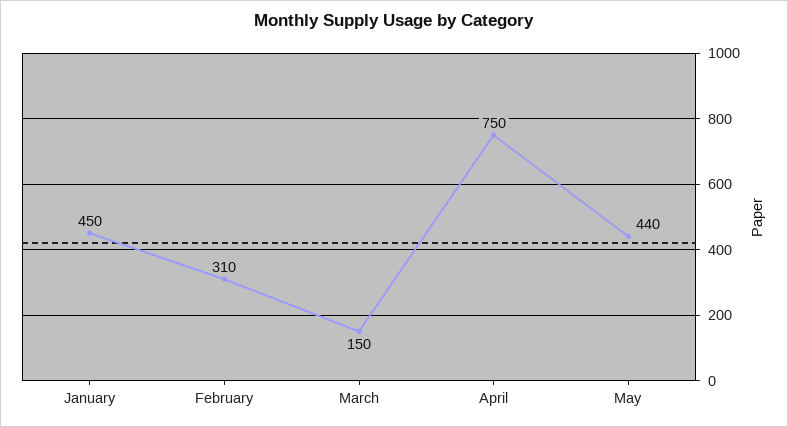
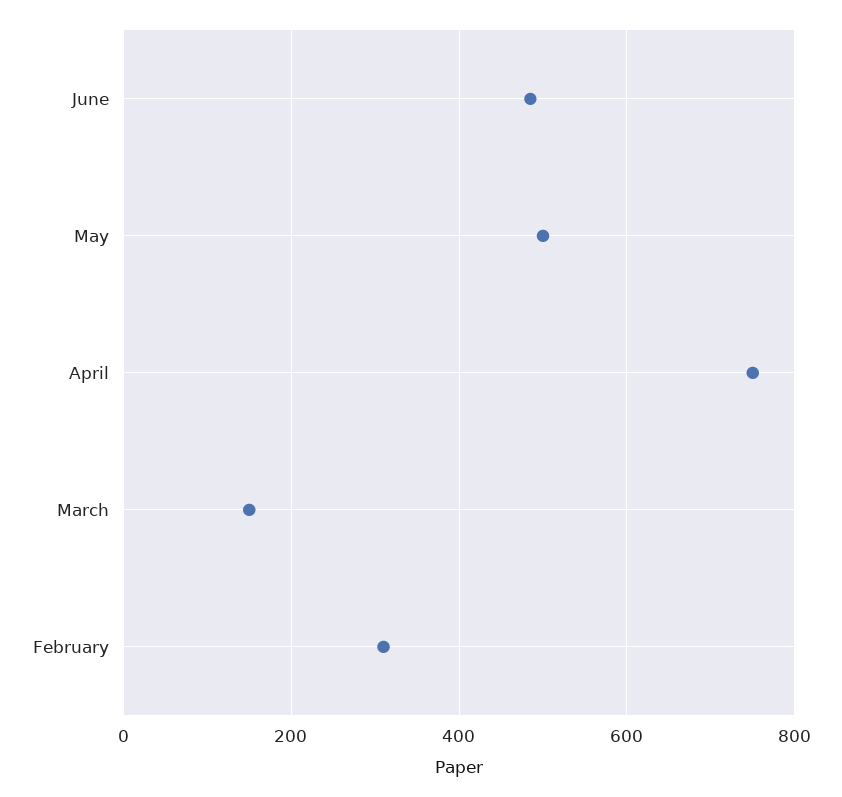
January: 450 -> none
May: 440 -> 500
June: none -> 480

